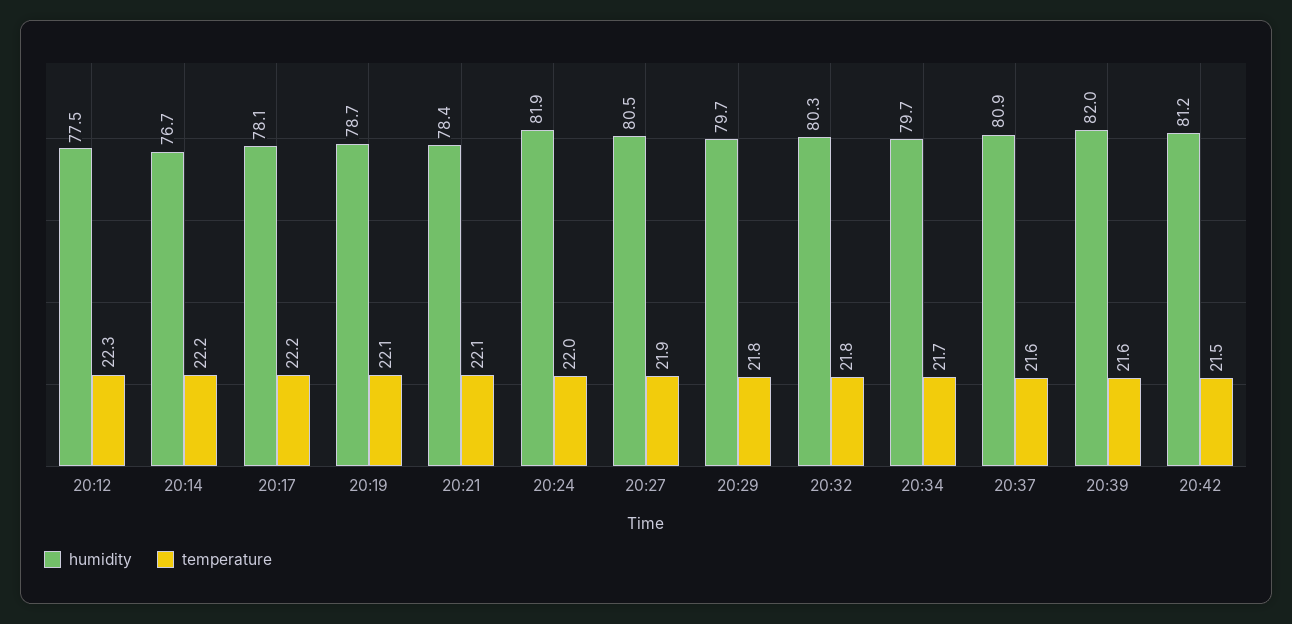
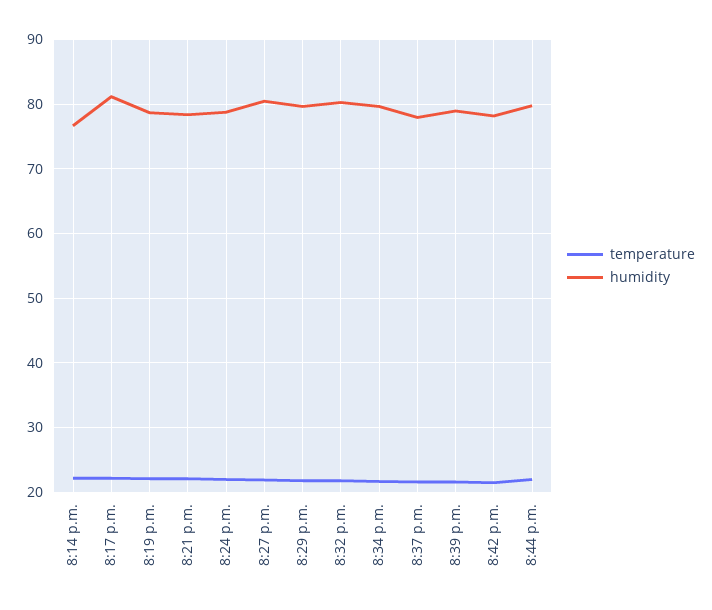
humidity, 20:12: 77.5 -> none
temperature, 20:12: 22.3 -> none
humidity, 20:17: 78.1 -> 81
humidity, 20:24: 81.9 -> 79
humidity, 20:37: 80.9 -> 78
humidity, 20:39: 82 -> 79
humidity, 20:42: 81.2 -> 78
temperature, 8:44 p.m.: none -> 22
humidity, 8:44 p.m.: none -> 80

